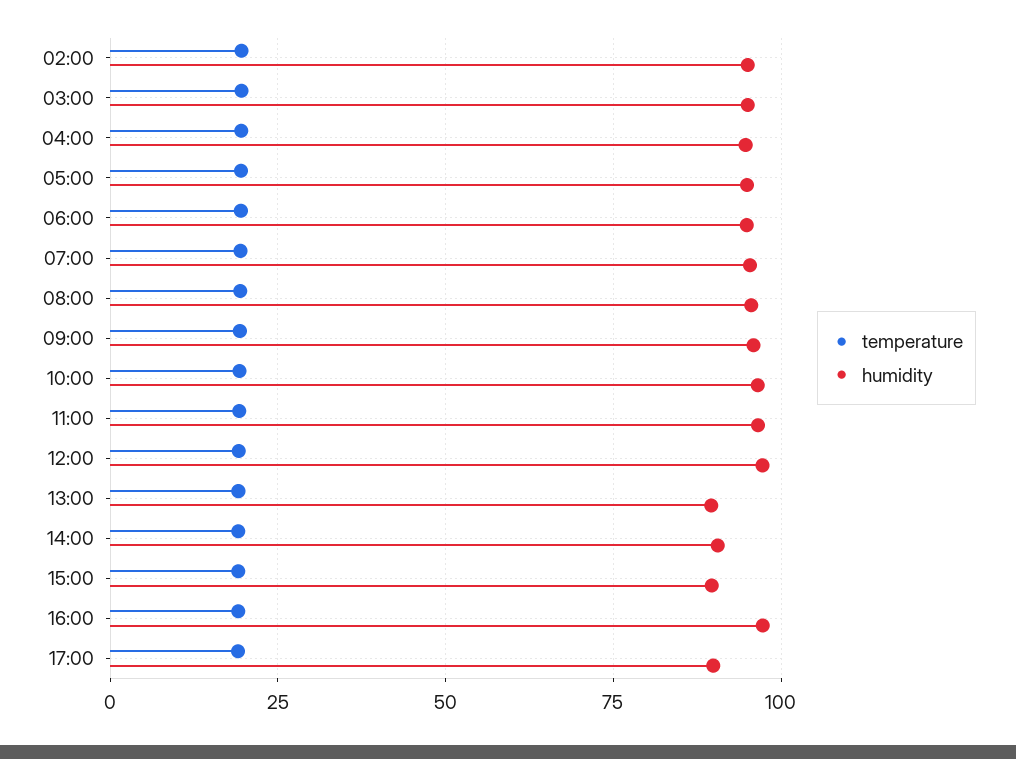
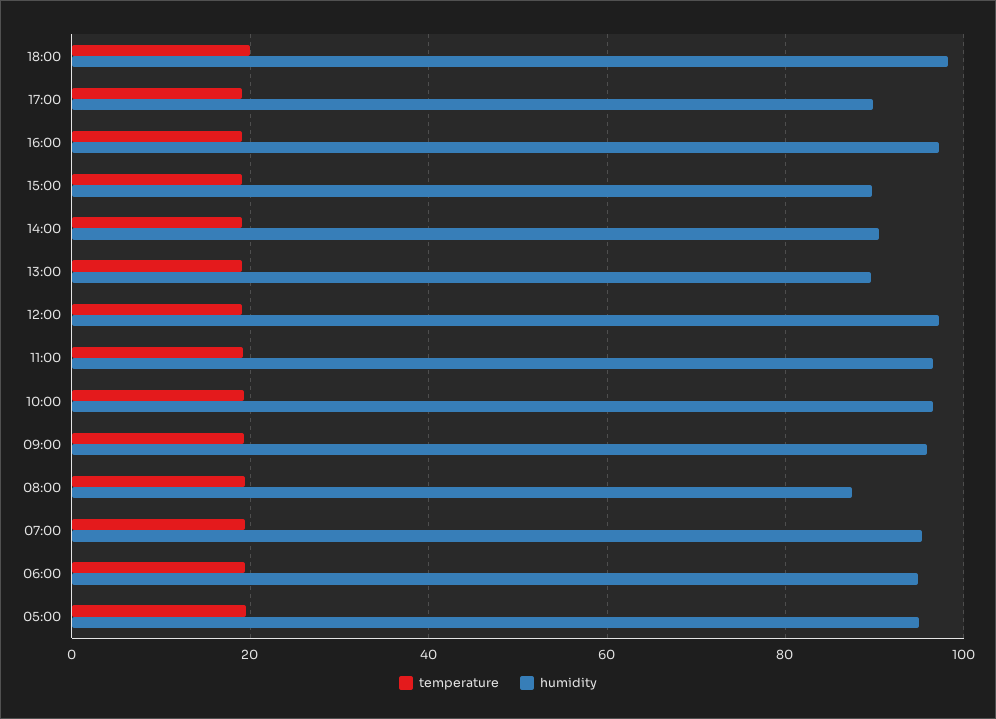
temperature, 02:00: 20 -> none
humidity, 02:00: 95 -> none
temperature, 03:00: 20 -> none
humidity, 03:00: 95 -> none
temperature, 04:00: 20 -> none
humidity, 04:00: 95 -> none
humidity, 08:00: 95 -> 88
temperature, 18:00: none -> 20
humidity, 18:00: none -> 98

